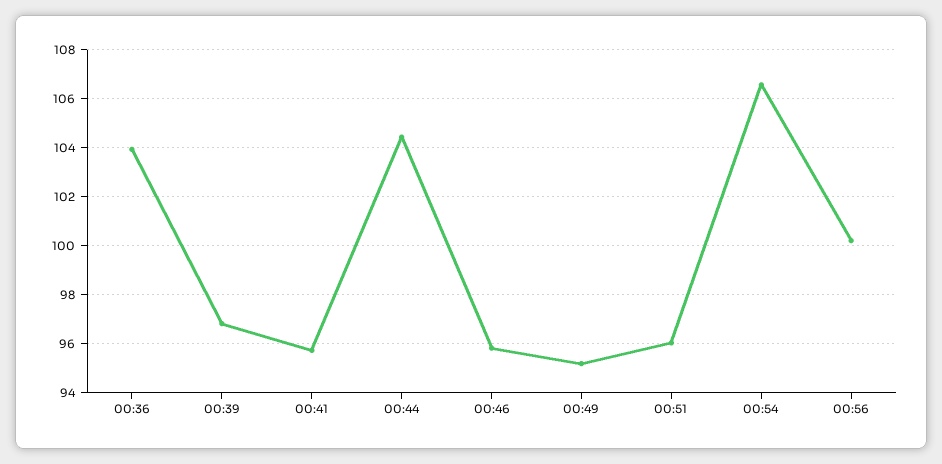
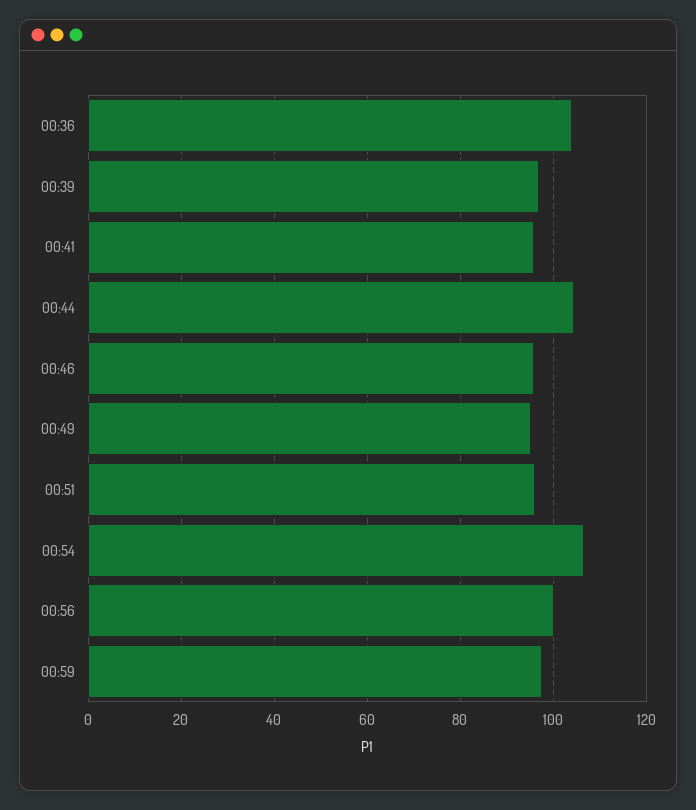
00:59: none -> 98

